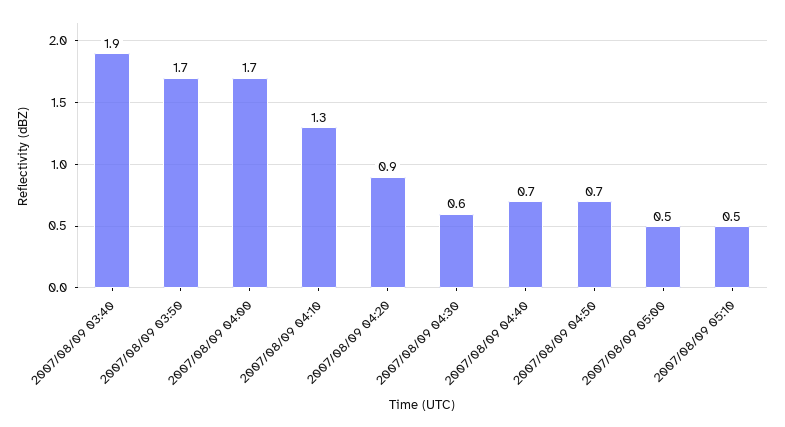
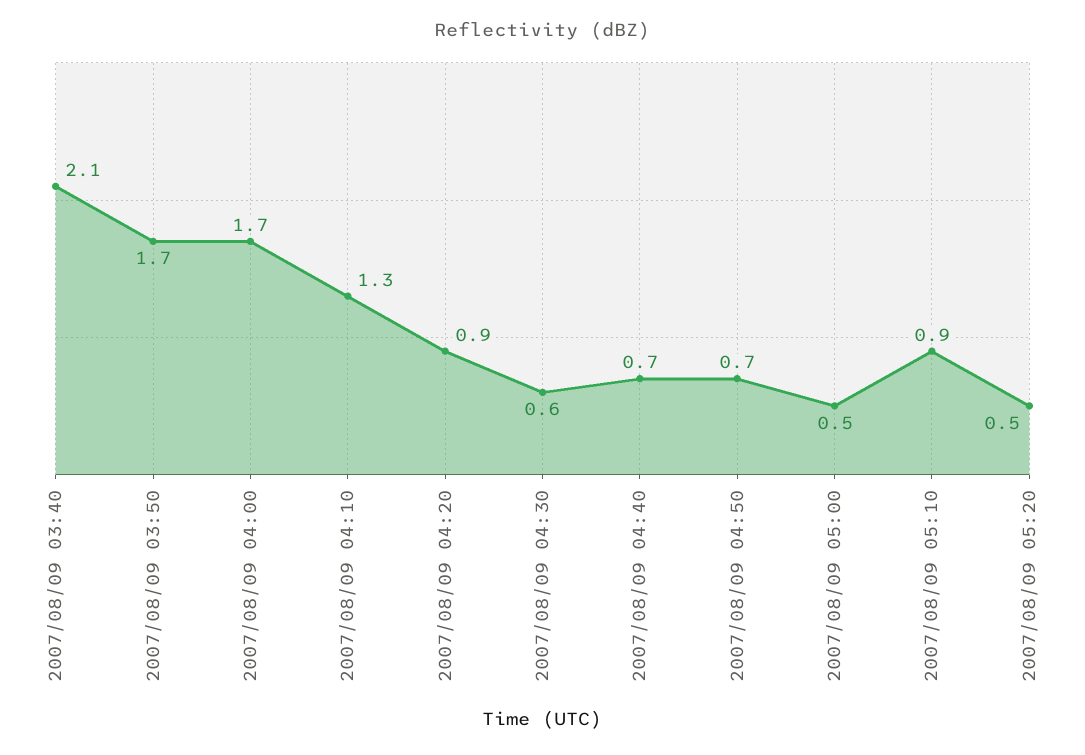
2007/08/09 03:40: 1.9 -> 2.1
2007/08/09 05:10: 0.5 -> 0.9
2007/08/09 05:20: none -> 0.5

